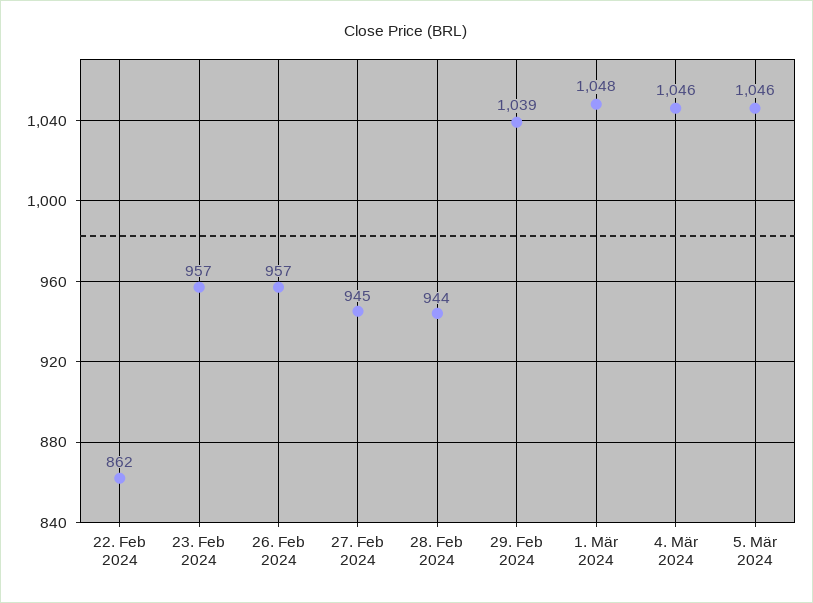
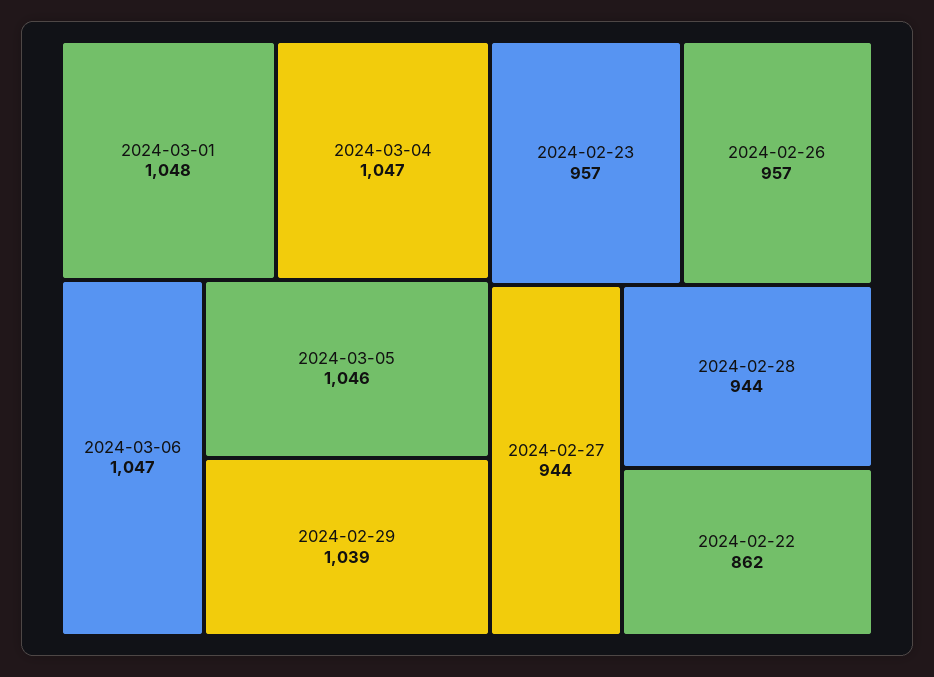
27. Feb 2024: 945 -> 944
4. Mär 2024: 1046 -> 1047
2024-03-06: none -> 1047

